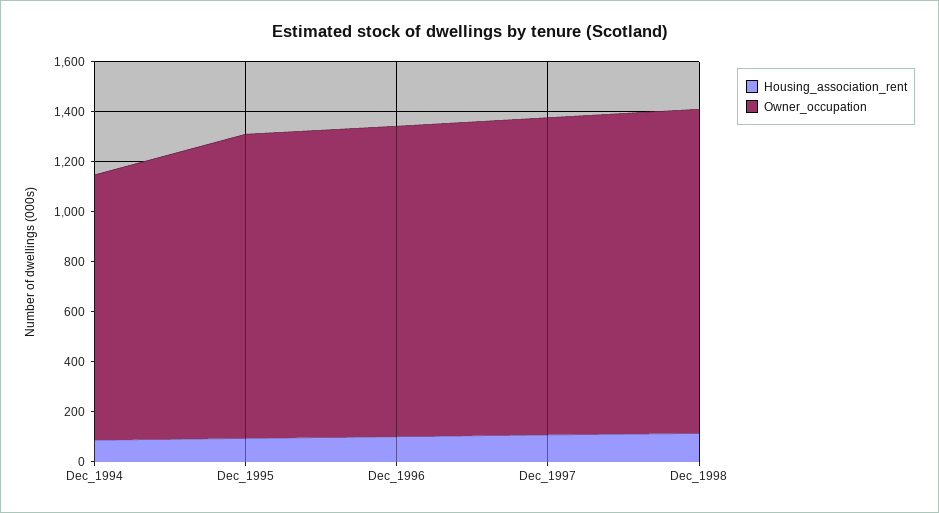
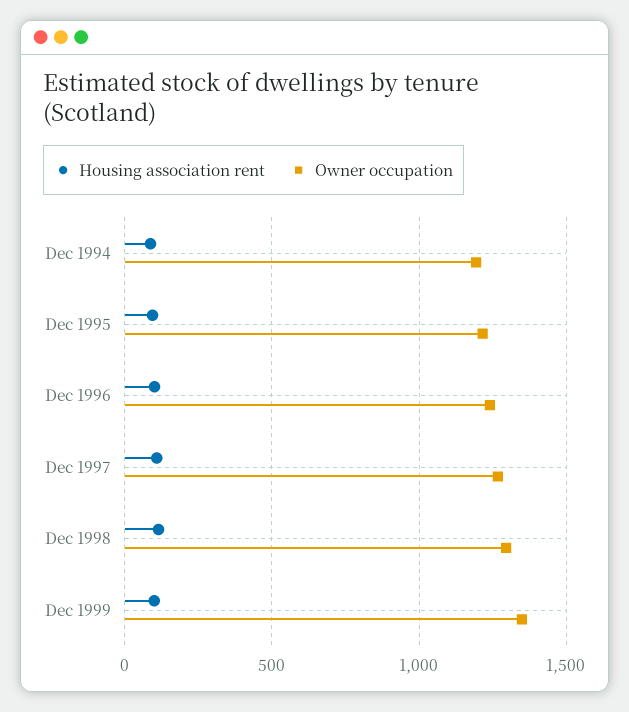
Owner_occupation, Dec_1994: 1050 -> 1200
Housing_association_rent, Dec 1999: none -> 100
Owner_occupation, Dec 1999: none -> 1350

